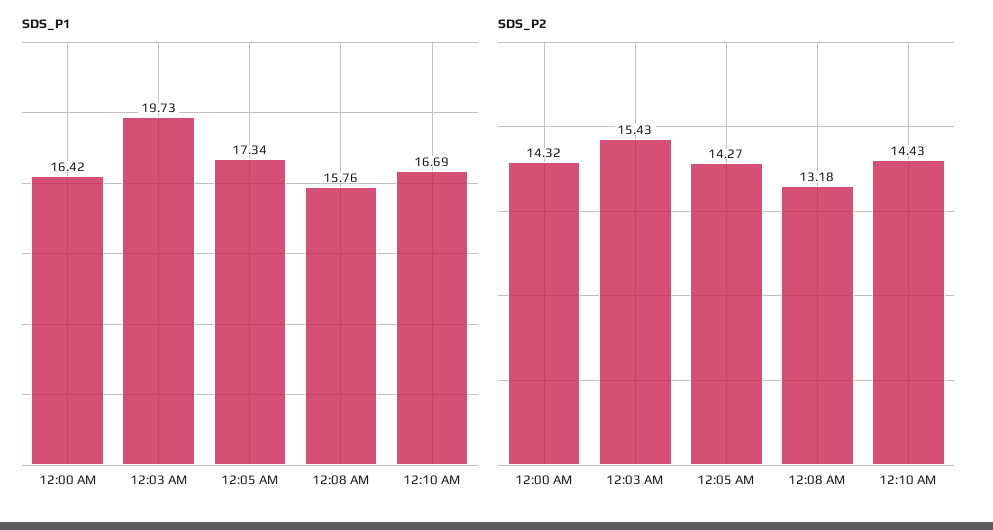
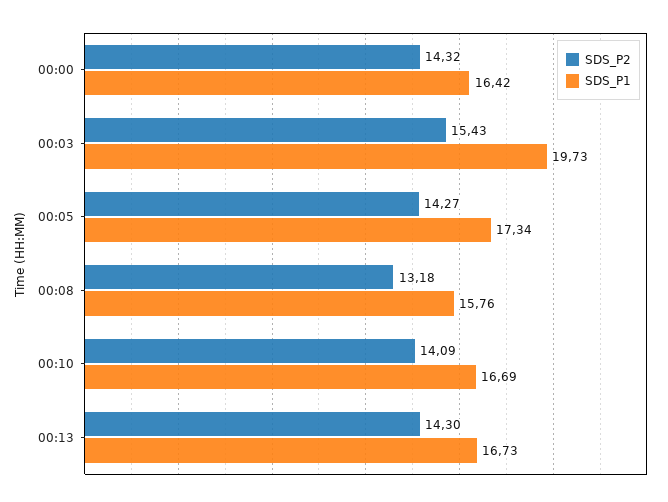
SDS_P2, 12:10 AM: 14.43 -> 14.09
SDS_P2, 00:13: none -> 14.3
SDS_P1, 00:13: none -> 16.73

